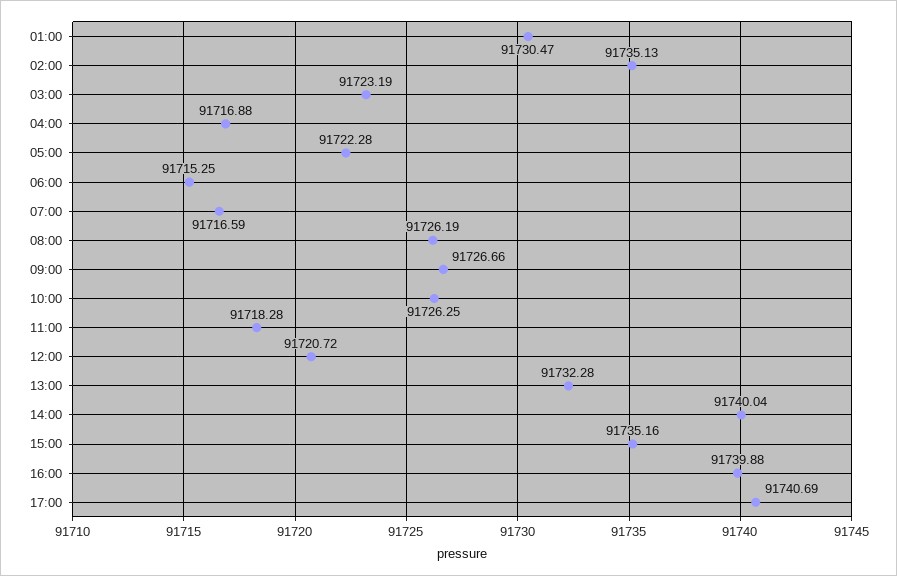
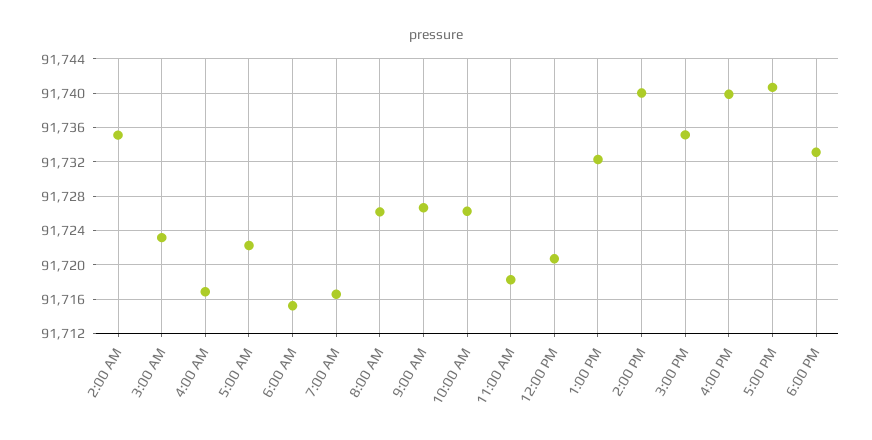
01:00: 91730.47 -> none
6:00 PM: none -> 91733

